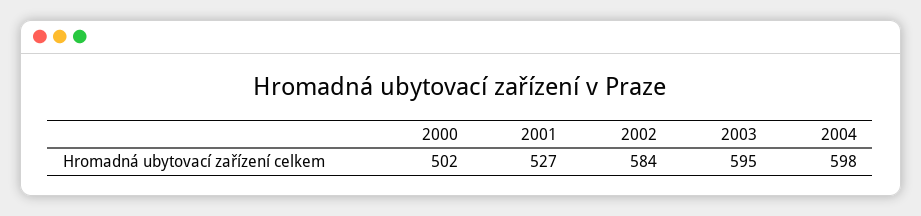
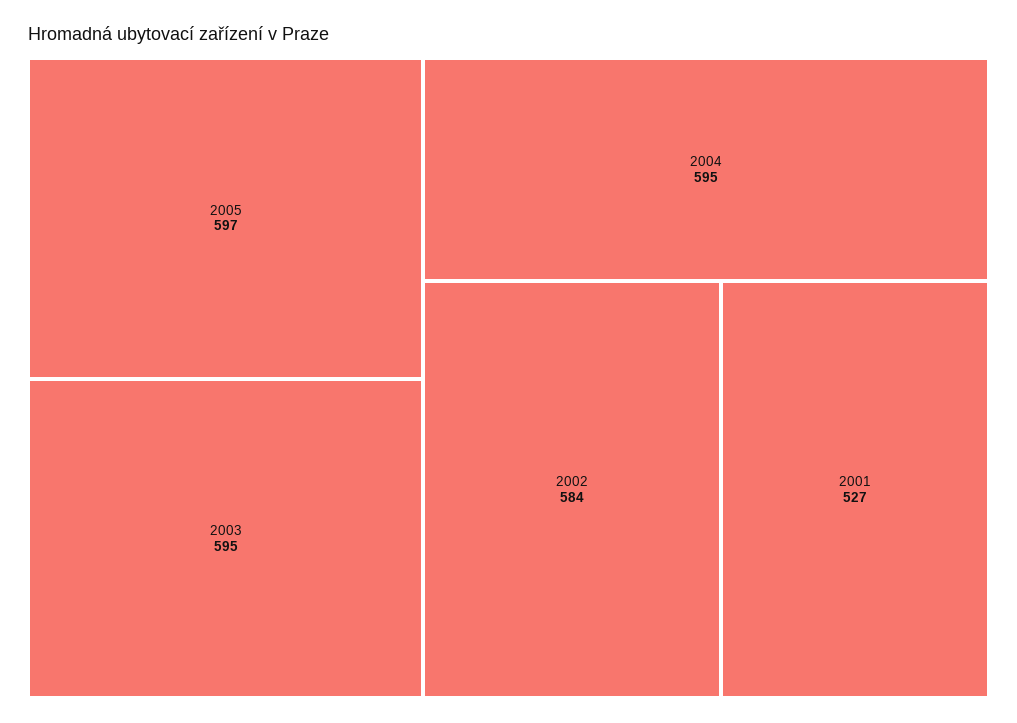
2000: 502 -> none
2004: 598 -> 595
2005: none -> 597

